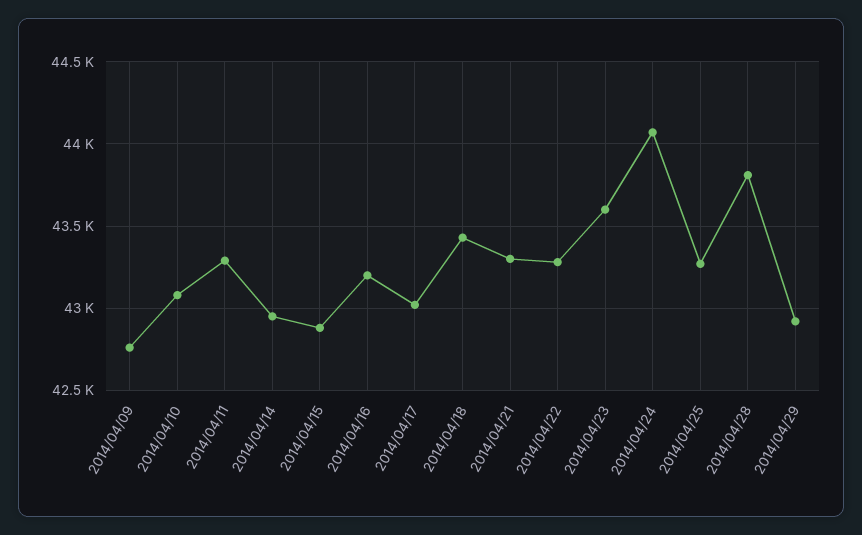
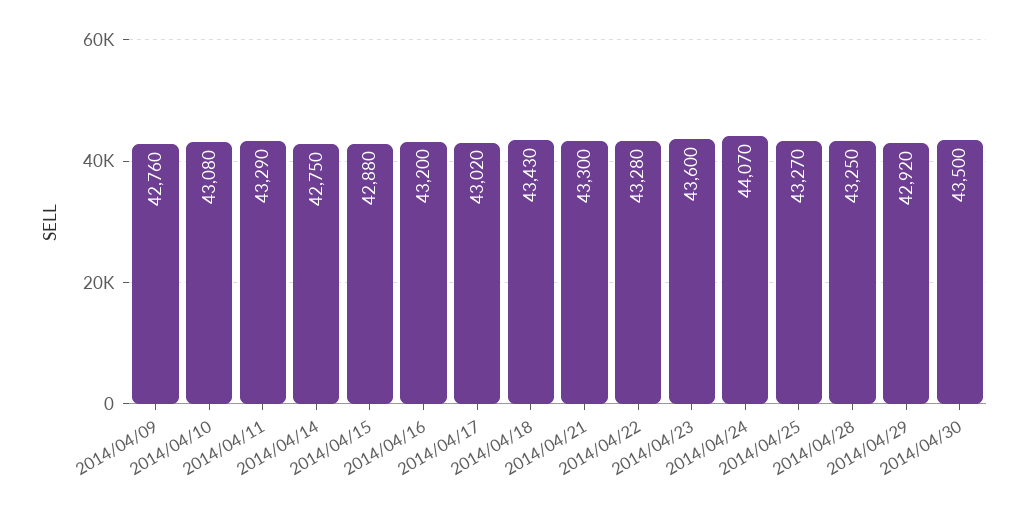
2014/04/14: 42950 -> 42750
2014/04/28: 43800 -> 43250
2014/04/30: none -> 43500

